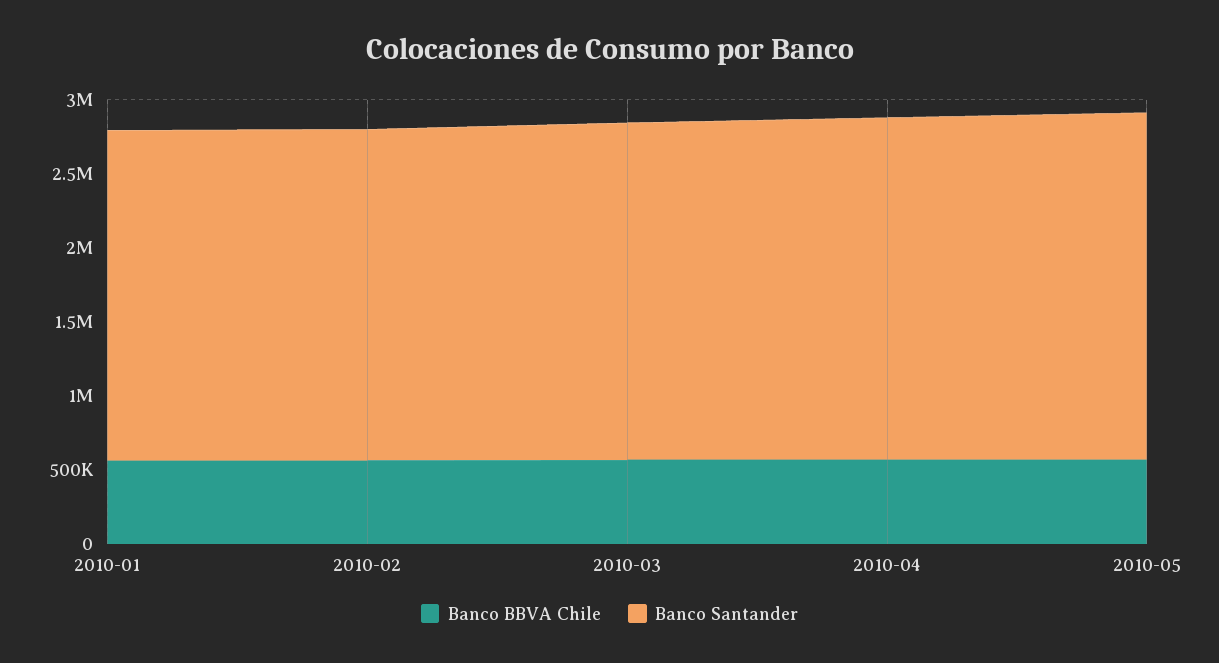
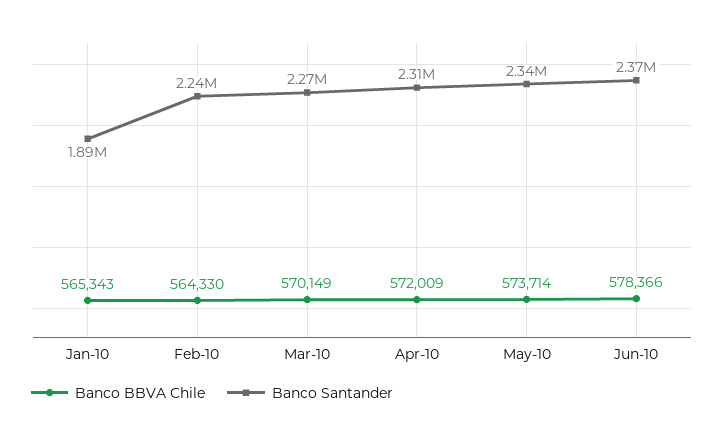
Banco Santander, 2010-01: 2200000 -> 1890000
Banco BBVA Chile, Jun-10: none -> 578366
Banco Santander, Jun-10: none -> 2370000

